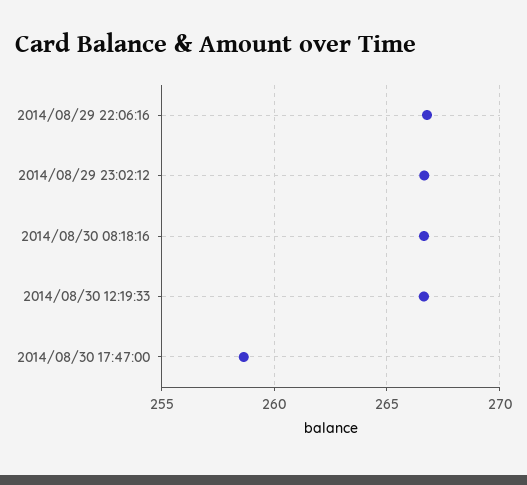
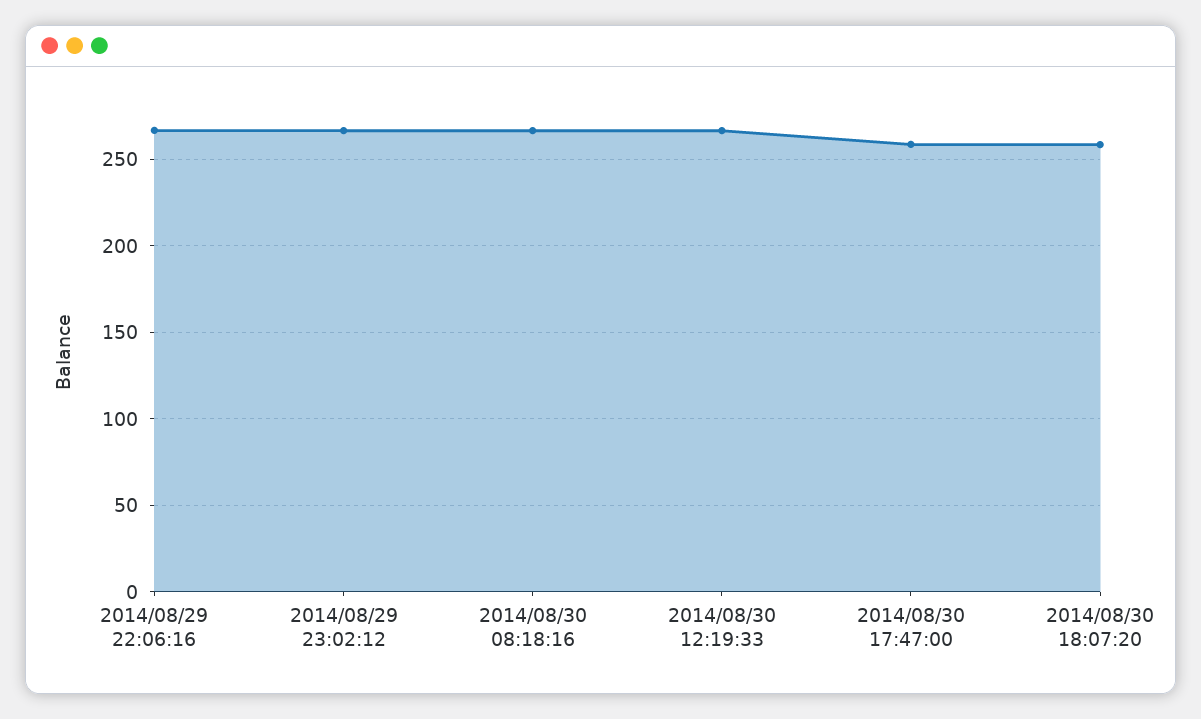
2014/08/30 18:07:20: none -> 260

